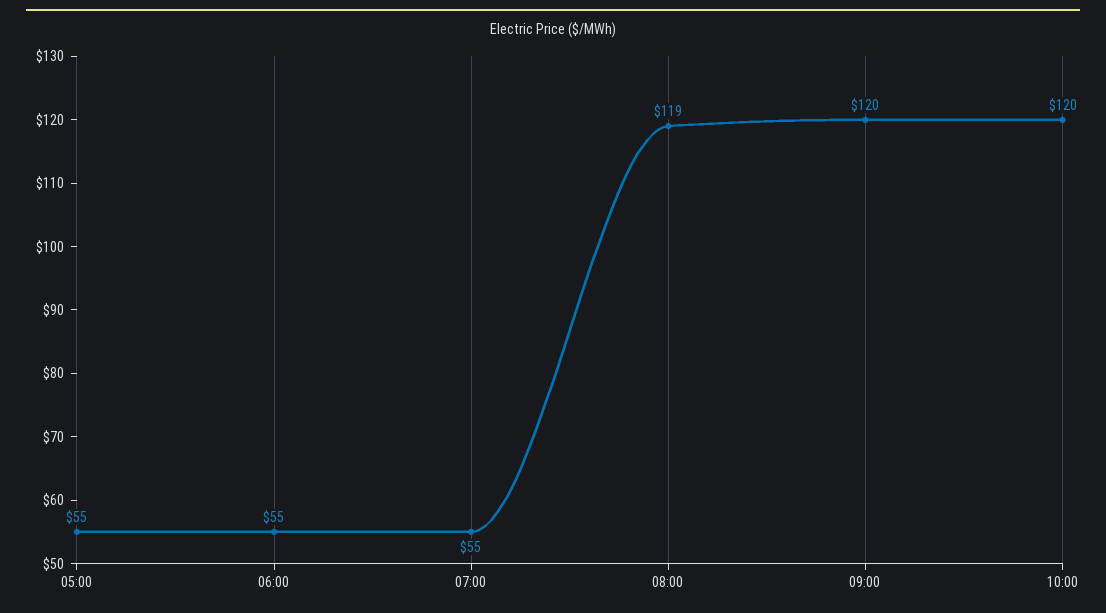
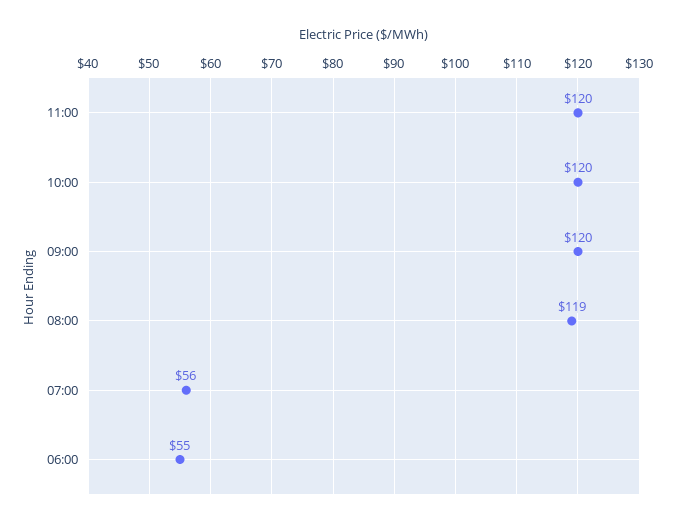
05:00: 55 -> none
07:00: 55 -> 56
11:00: none -> 120

